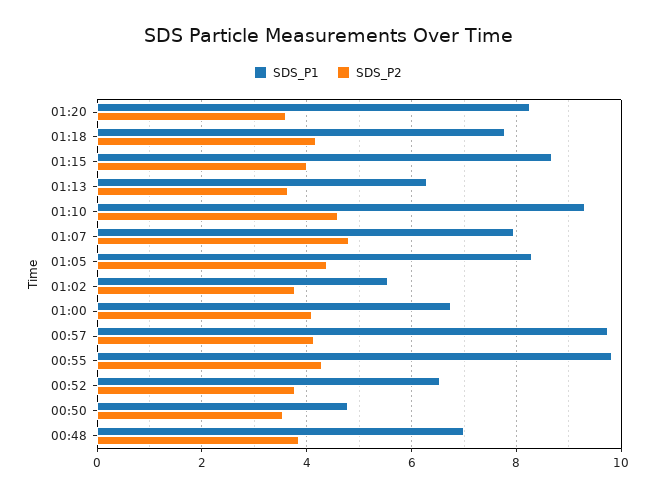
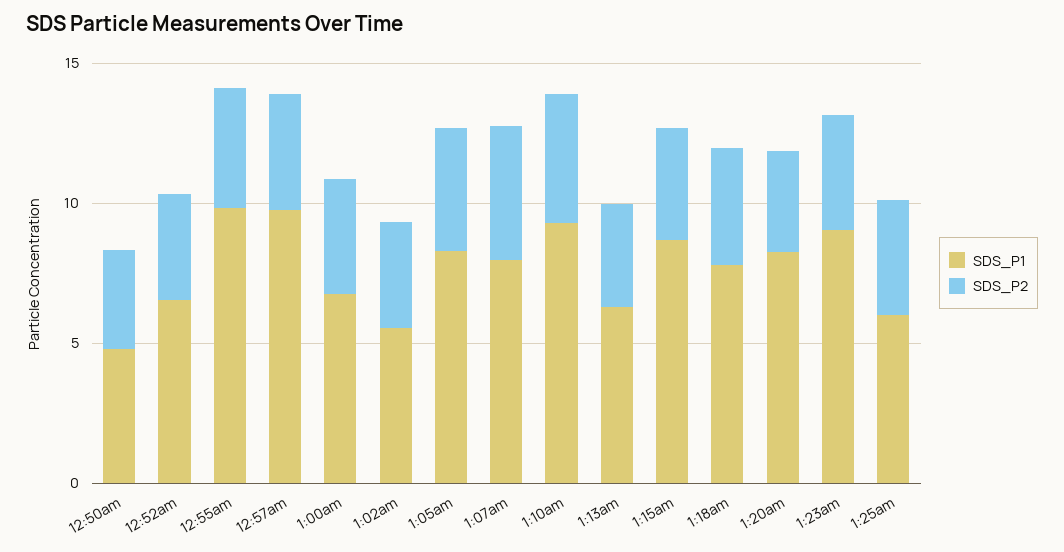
SDS_P1, 00:48: 7 -> none
SDS_P2, 00:48: 3.8 -> none
SDS_P1, 1:23am: none -> 9
SDS_P2, 1:23am: none -> 4
SDS_P1, 1:25am: none -> 6
SDS_P2, 1:25am: none -> 4

